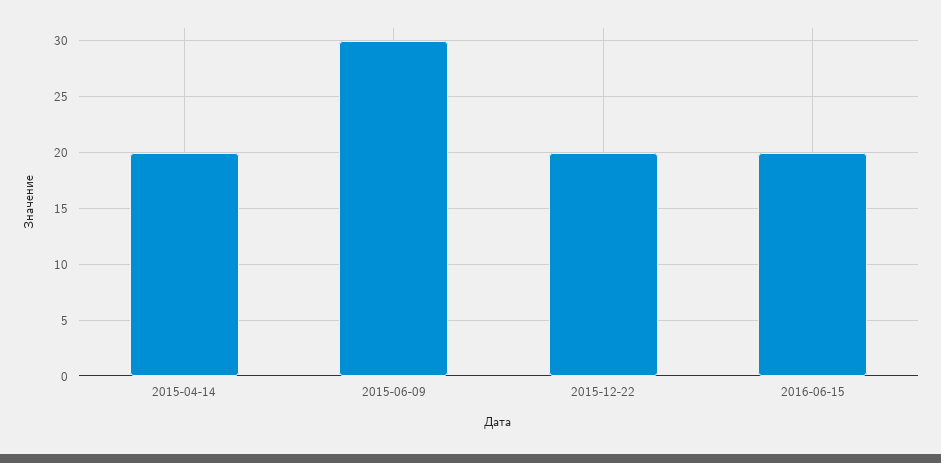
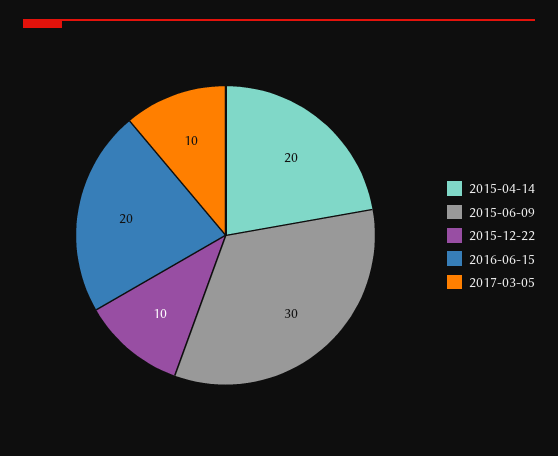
2015-12-22: 20 -> 10
2017-03-05: none -> 10

